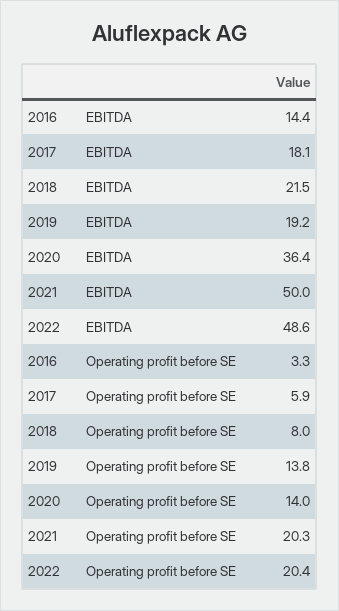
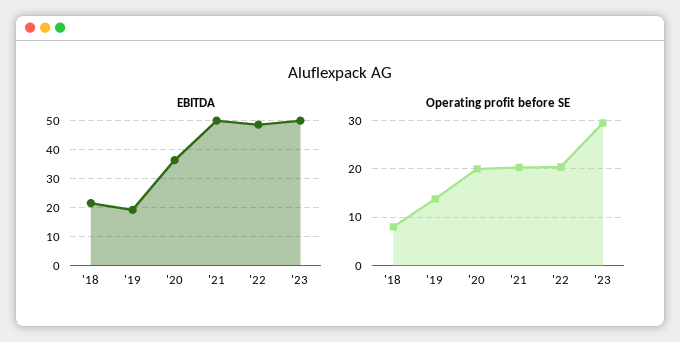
EBITDA, 2016: 14.4 -> none
EBITDA, 2017: 18.1 -> none
Operating profit before SE, 2016: 3.3 -> none
Operating profit before SE, 2017: 5.9 -> none
Operating profit before SE, 2020: 14 -> 20
EBITDA, '23: none -> 50
Operating profit before SE, '23: none -> 30

